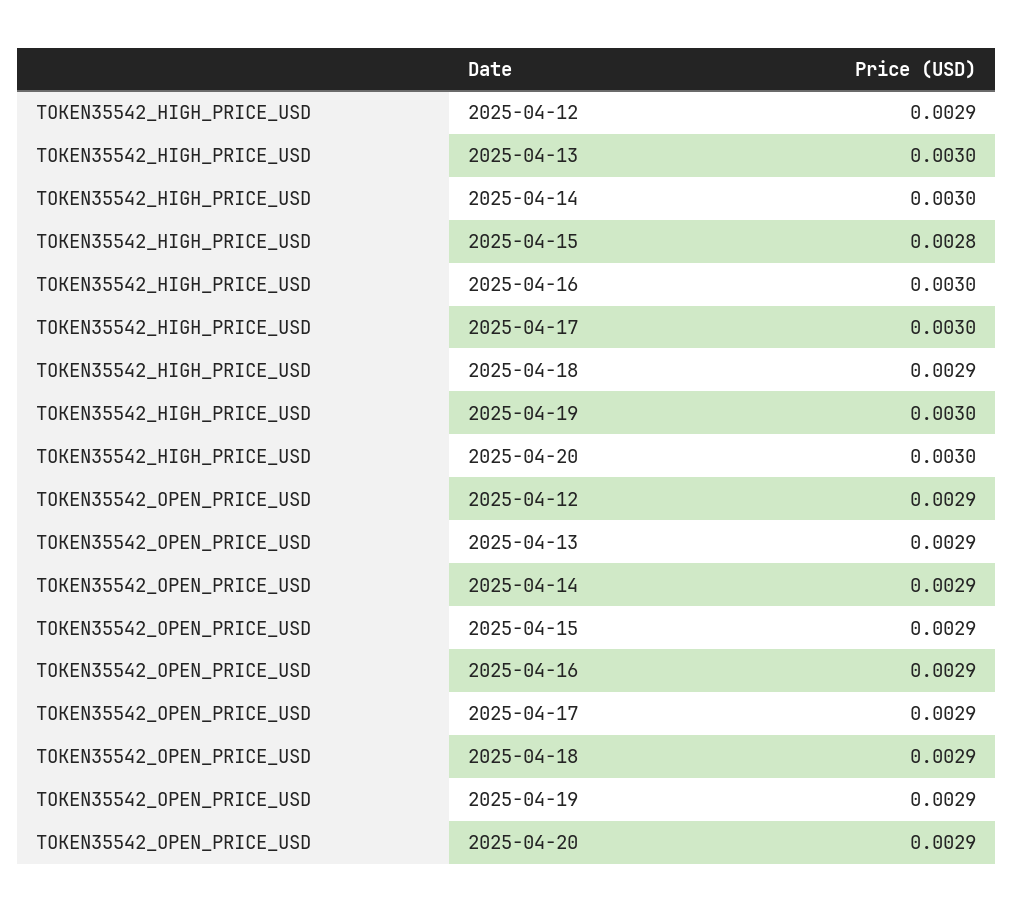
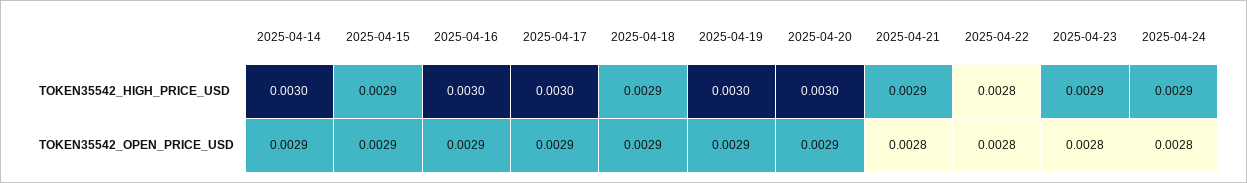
TOKEN35542_HIGH_PRICE_USD, 2025-04-12: 0.0029 -> none
TOKEN35542_HIGH_PRICE_USD, 2025-04-13: 0.003 -> none
TOKEN35542_HIGH_PRICE_USD, 2025-04-15: 0.0028 -> 0.0029
TOKEN35542_OPEN_PRICE_USD, 2025-04-12: 0.0029 -> none
TOKEN35542_OPEN_PRICE_USD, 2025-04-13: 0.0029 -> none
TOKEN35542_HIGH_PRICE_USD, 2025-04-21: none -> 0.0029
TOKEN35542_HIGH_PRICE_USD, 2025-04-22: none -> 0.0028
TOKEN35542_HIGH_PRICE_USD, 2025-04-23: none -> 0.0029
TOKEN35542_HIGH_PRICE_USD, 2025-04-24: none -> 0.0029
TOKEN35542_OPEN_PRICE_USD, 2025-04-21: none -> 0.0028
TOKEN35542_OPEN_PRICE_USD, 2025-04-22: none -> 0.0028
TOKEN35542_OPEN_PRICE_USD, 2025-04-23: none -> 0.0028
TOKEN35542_OPEN_PRICE_USD, 2025-04-24: none -> 0.0028

